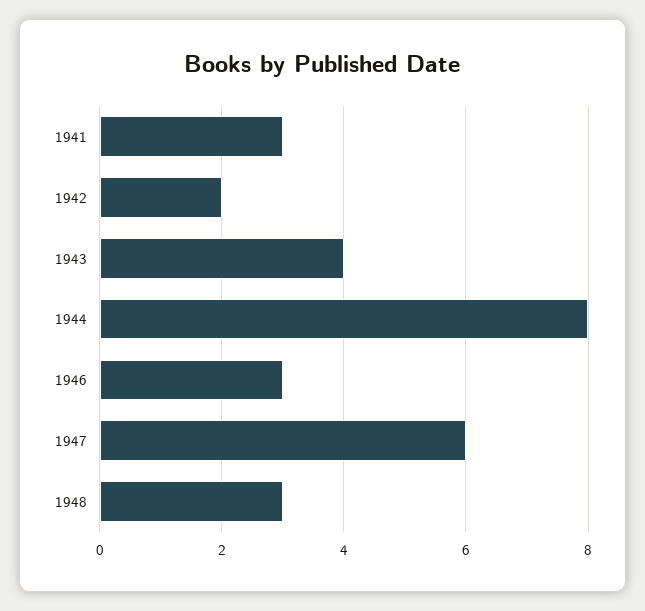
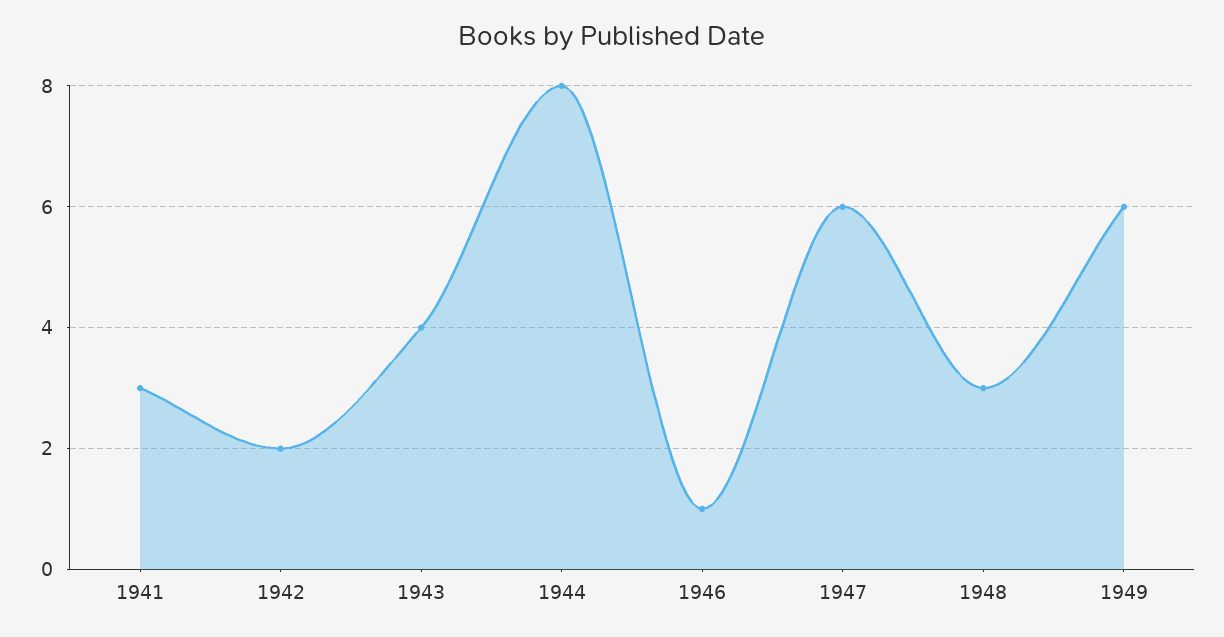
1946: 3 -> 1
1949: none -> 6

